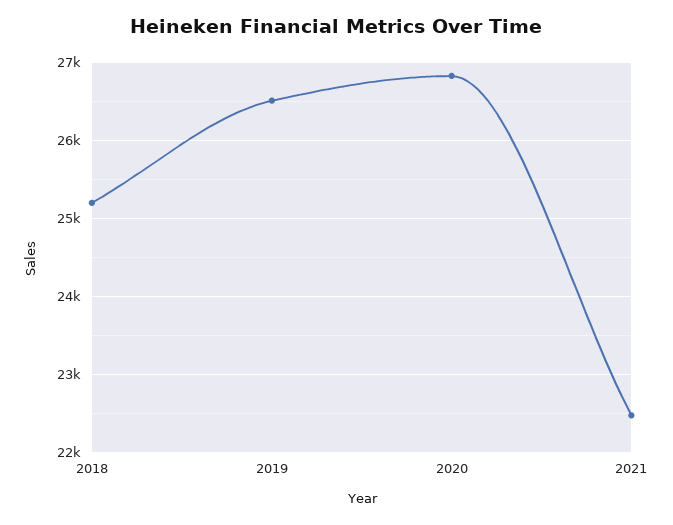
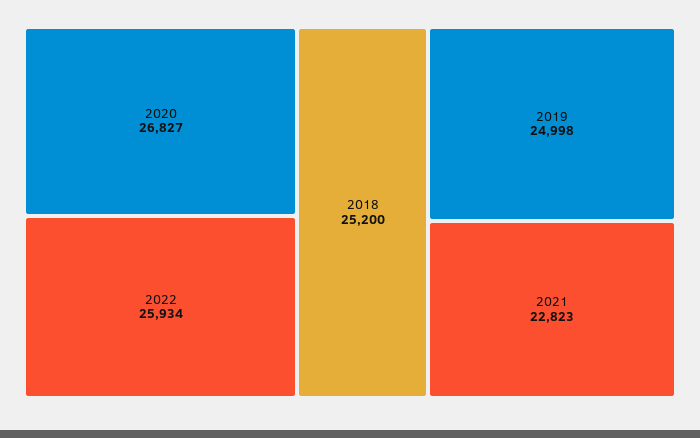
2019: 26500 -> 24998
2021: 22500 -> 22823
2022: none -> 25934

